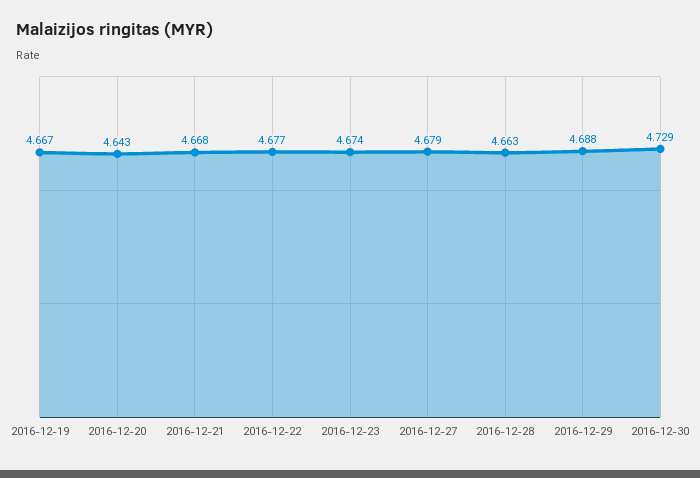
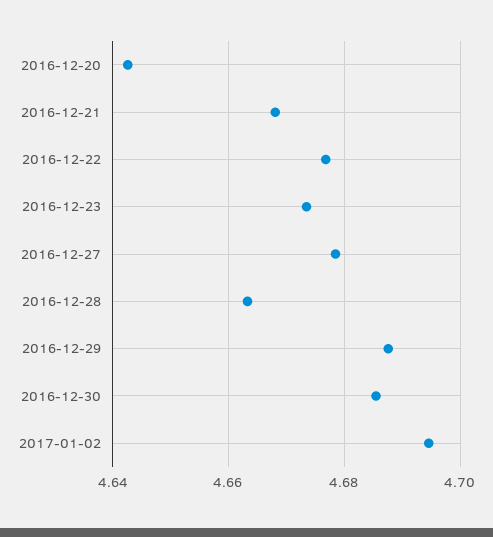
2016-12-19: 4.667 -> none
2016-12-30: 4.729 -> 4.686
2017-01-02: none -> 4.694

